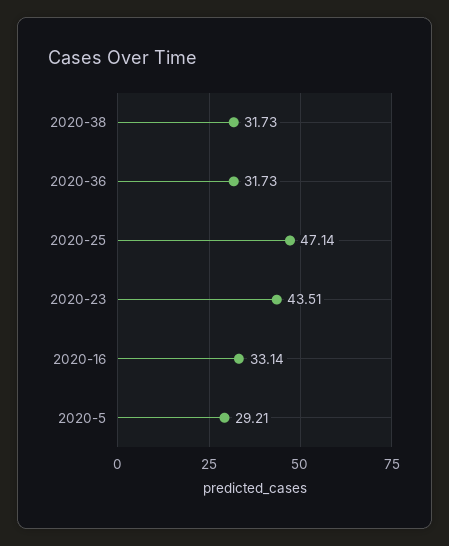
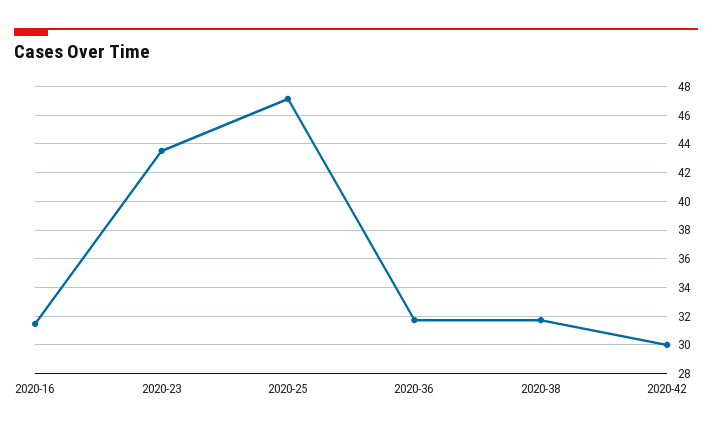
2020-16: 33.14 -> 31.5
2020-5: 29.21 -> none
2020-42: none -> 30

